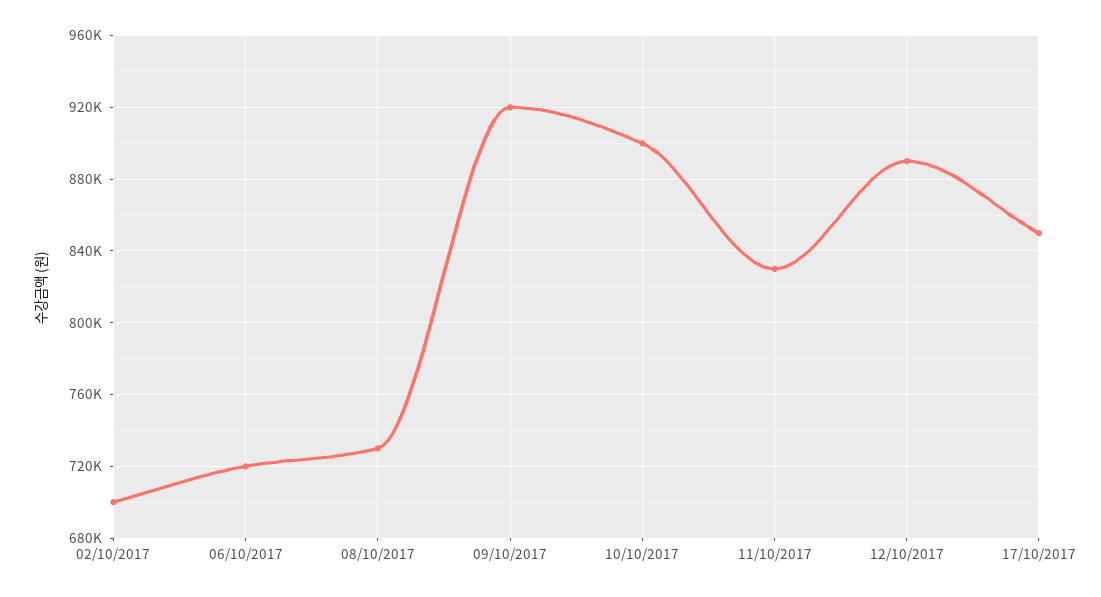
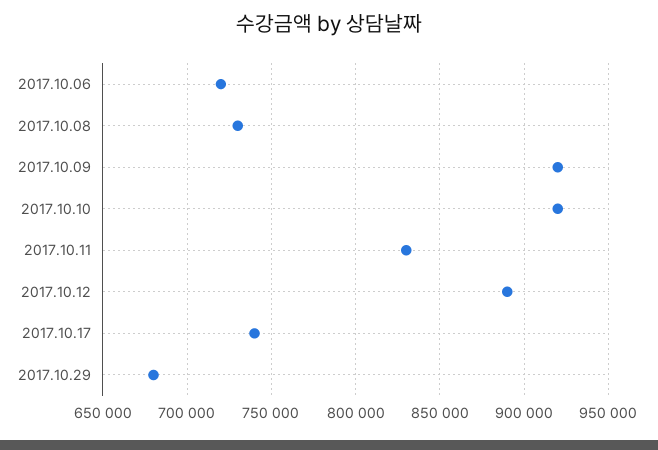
02/10/2017: 700000 -> none
10/10/2017: 900000 -> 920000
17/10/2017: 850000 -> 740000
2017.10.29: none -> 680000

